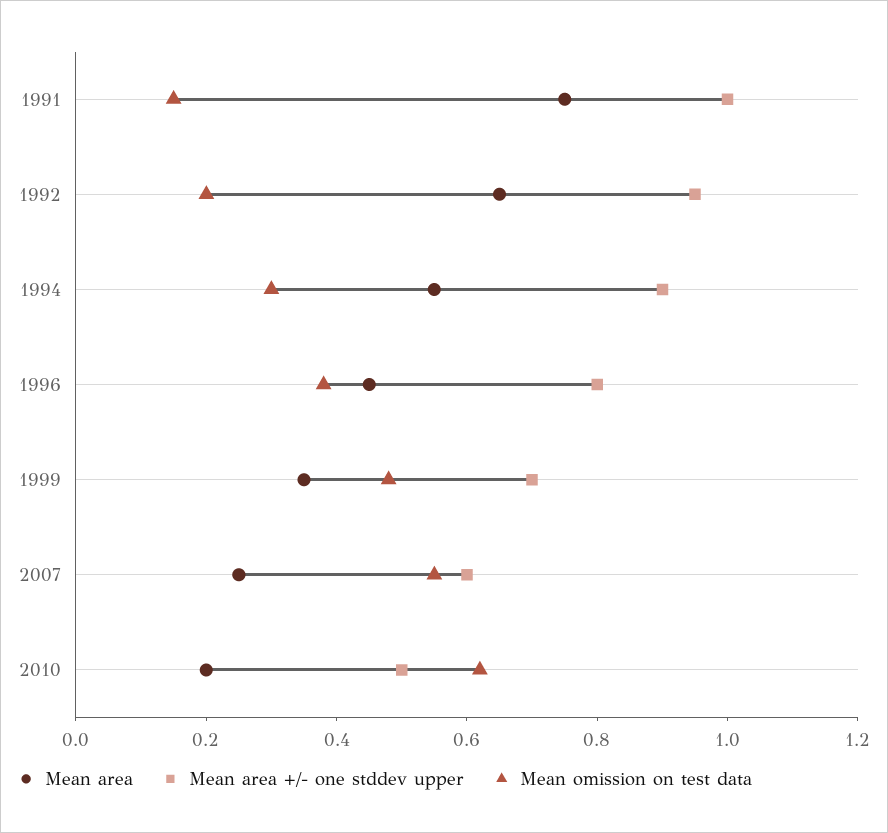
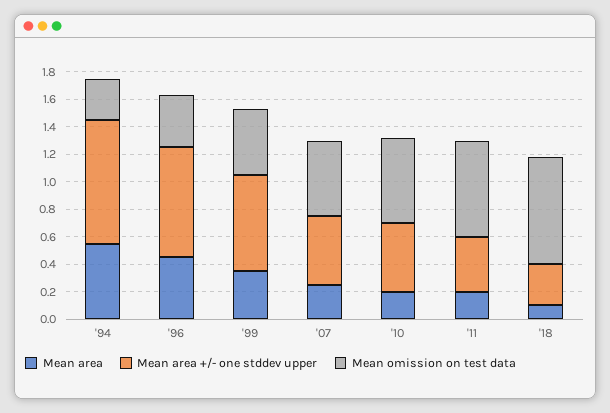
Mean area, 1991: 0.75 -> none
Mean area +/- one stddev upper, 1991: 1 -> none
Mean omission on test data, 1991: 0.15 -> none
Mean area, 1992: 0.65 -> none
Mean area +/- one stddev upper, 1992: 0.95 -> none
Mean omission on test data, 1992: 0.2 -> none
Mean area +/- one stddev upper, 2007: 0.6 -> 0.5
Mean area, '11: none -> 0.2
Mean area +/- one stddev upper, '11: none -> 0.4
Mean omission on test data, '11: none -> 0.7
Mean area, '18: none -> 0.1
Mean area +/- one stddev upper, '18: none -> 0.3
Mean omission on test data, '18: none -> 0.8

